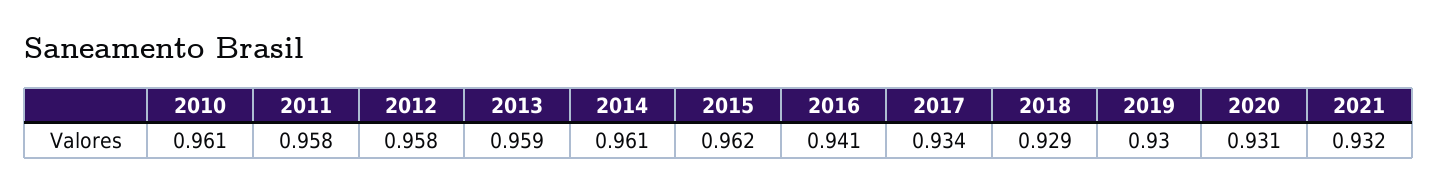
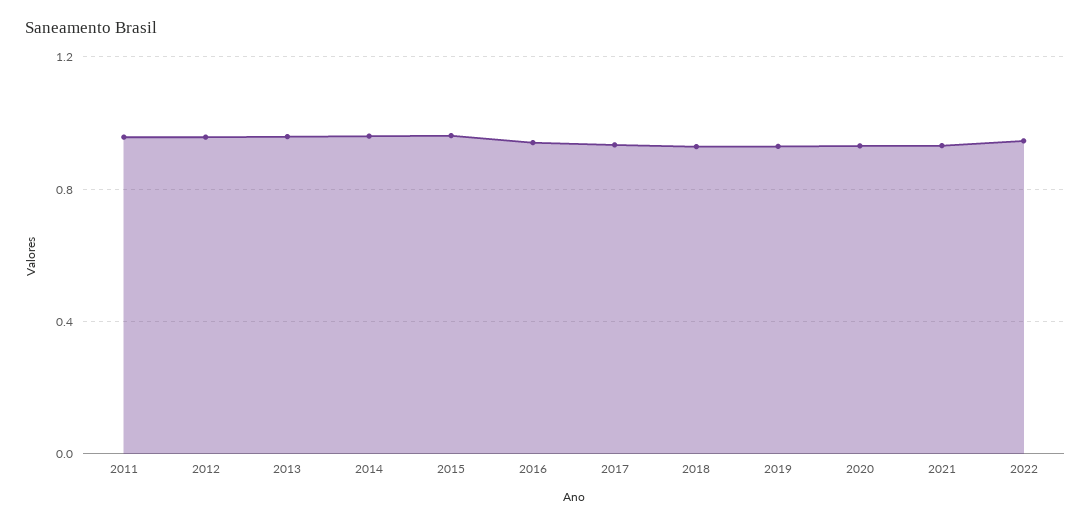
2010: 0.961 -> none
2022: none -> 0.95

